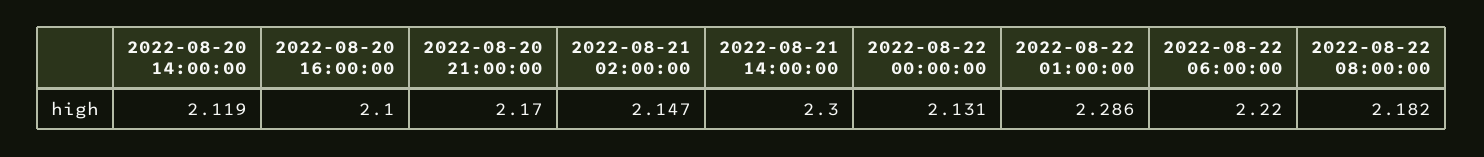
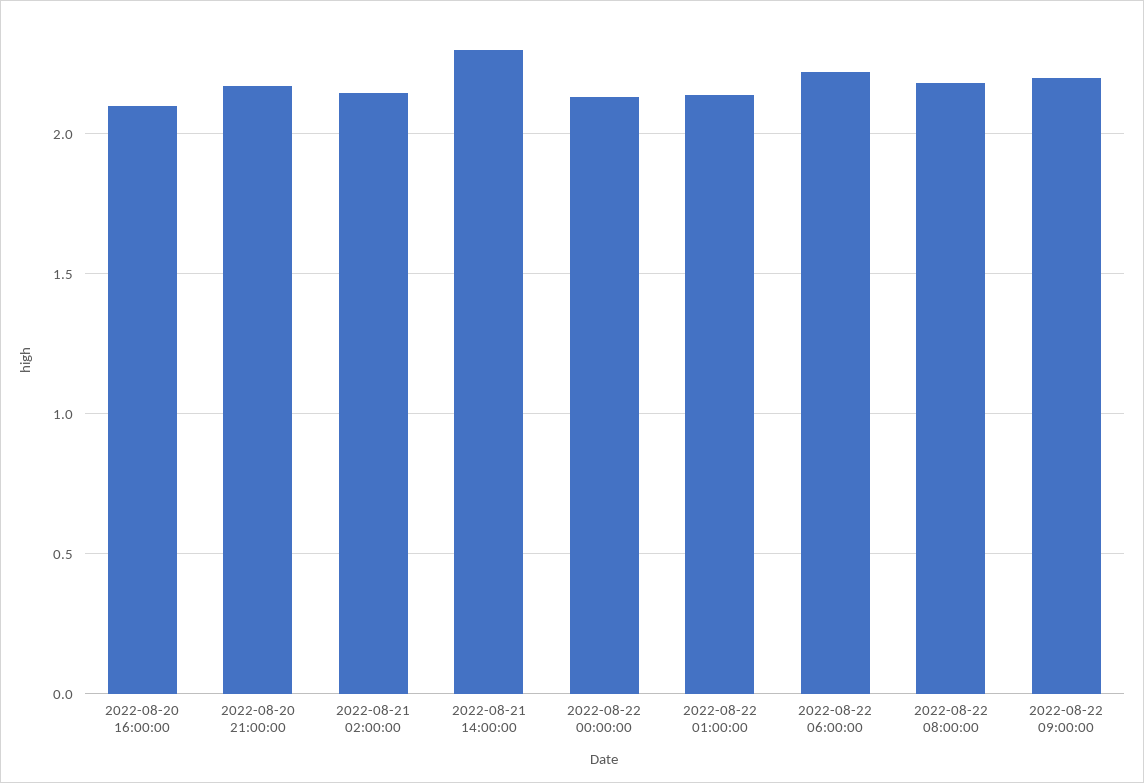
2022-08-20 14:00:00: 2.119 -> none
2022-08-22 01:00:00: 2.286 -> 2.15
2022-08-22 09:00:00: none -> 2.2

